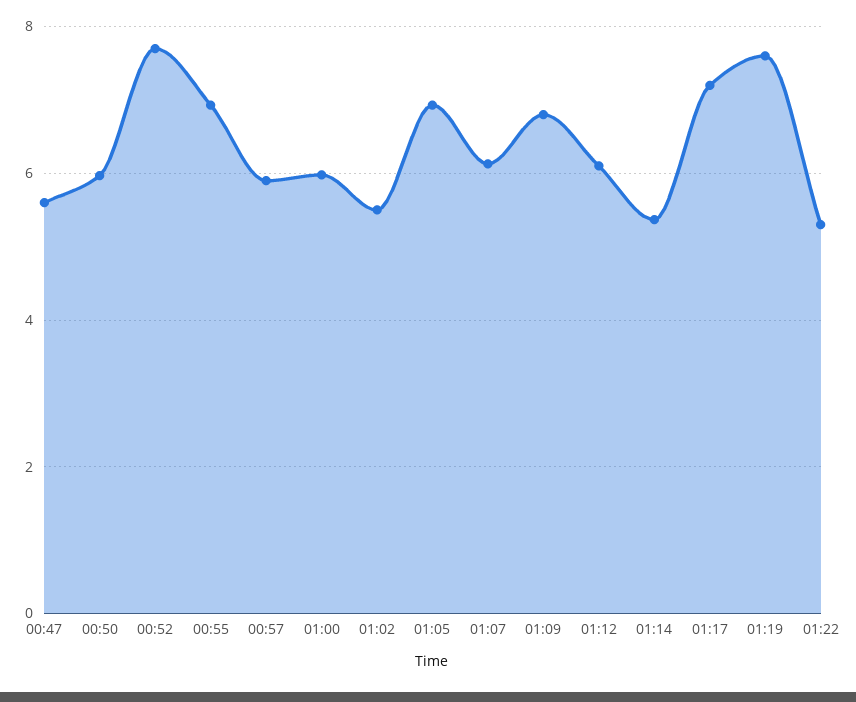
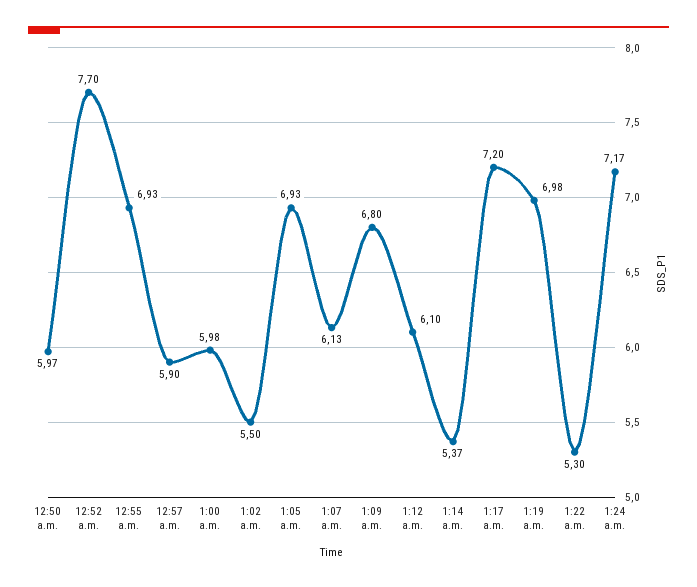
00:47: 5.6 -> none
01:19: 7.6 -> 6.98
1:24 a.m.: none -> 7.17

